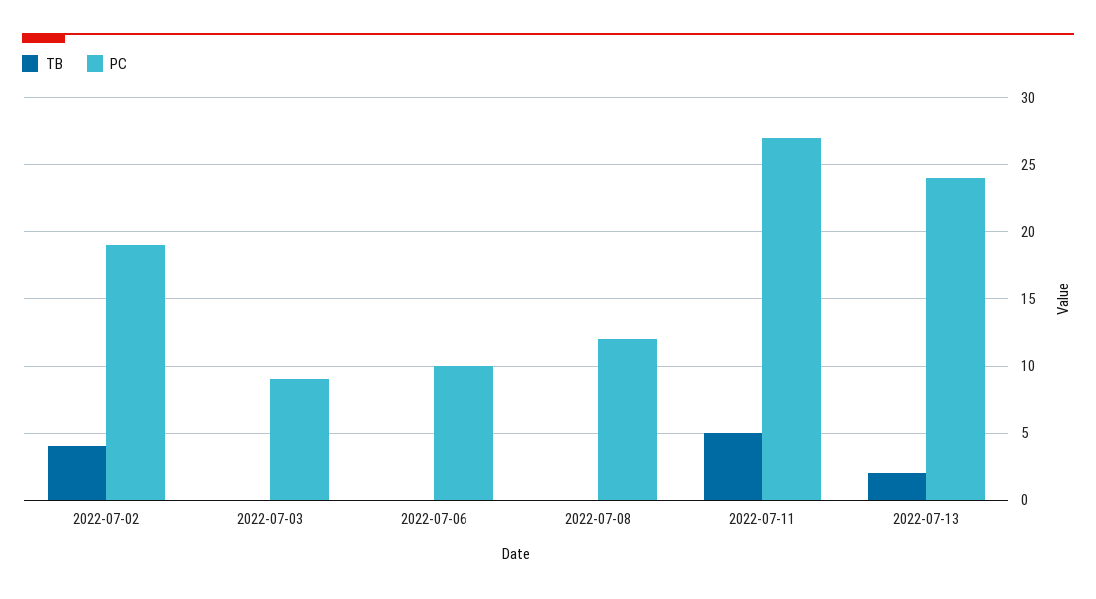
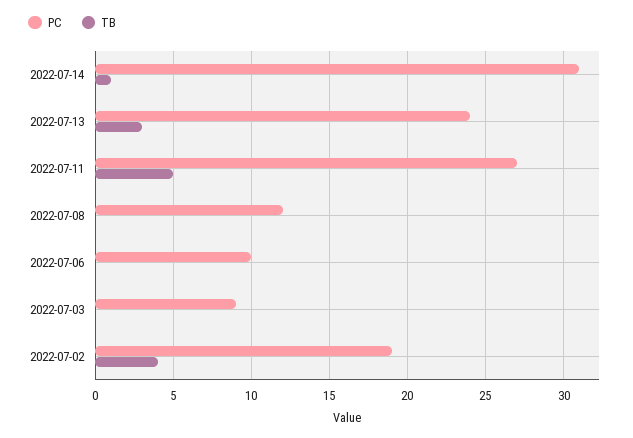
TB, 2022-07-13: 2 -> 3
PC, 2022-07-14: none -> 31
TB, 2022-07-14: none -> 1

